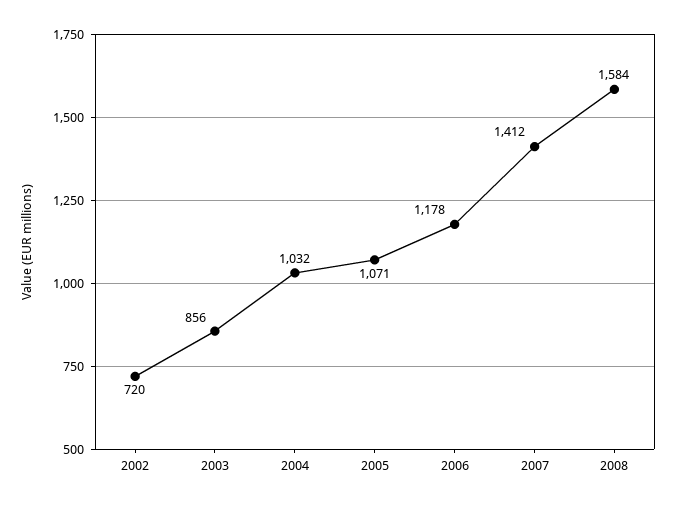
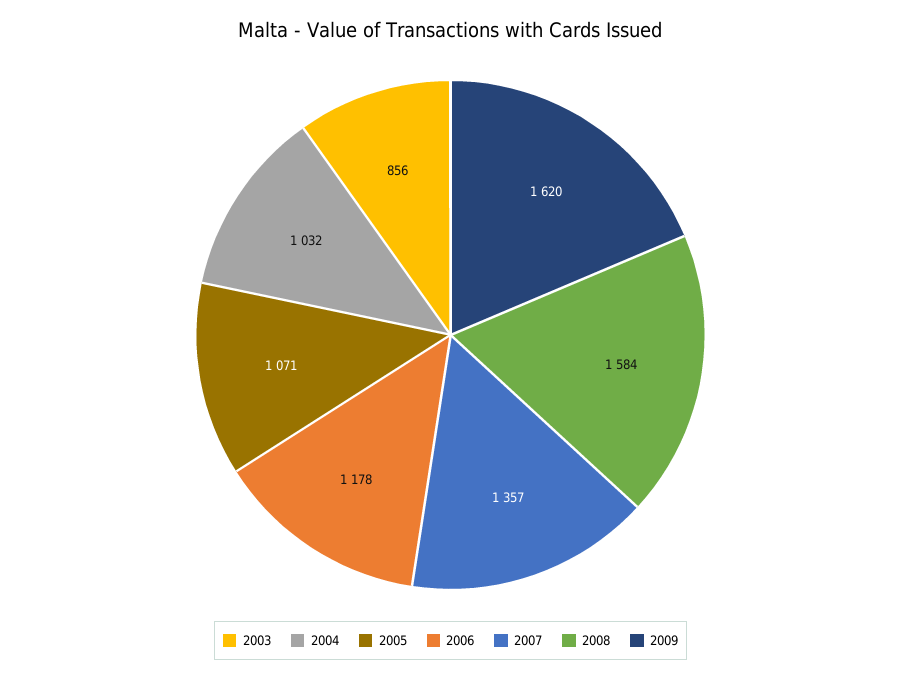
2002: 720 -> none
2007: 1412 -> 1357
2009: none -> 1620

